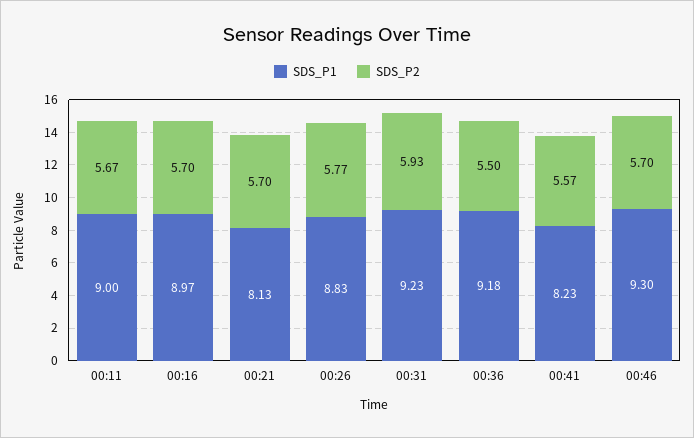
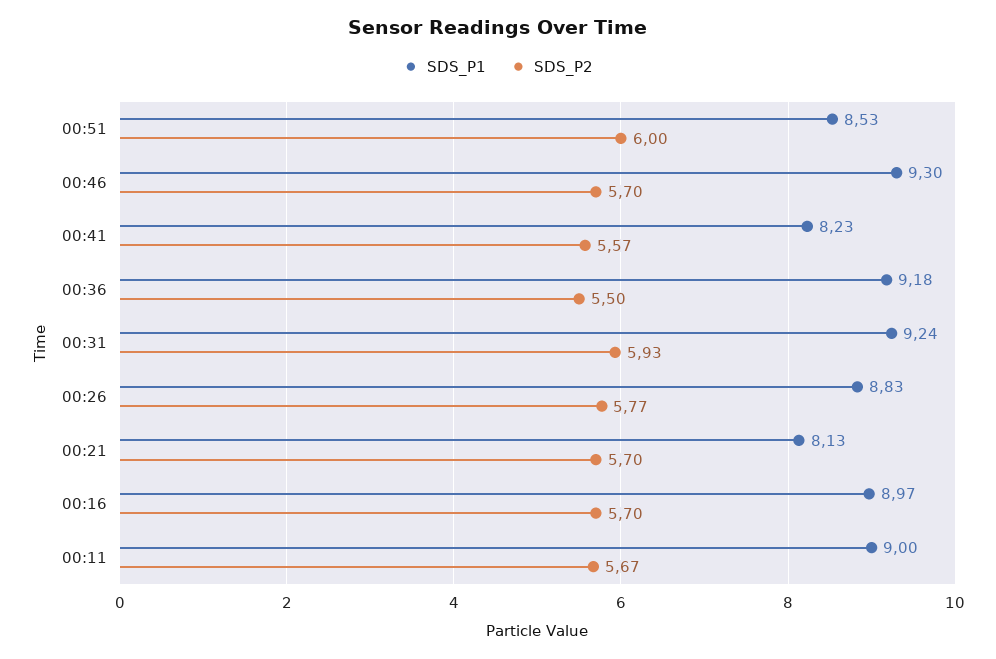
SDS_P1, 00:31: 9.23 -> 9.24
SDS_P1, 00:51: none -> 8.53
SDS_P2, 00:51: none -> 6

